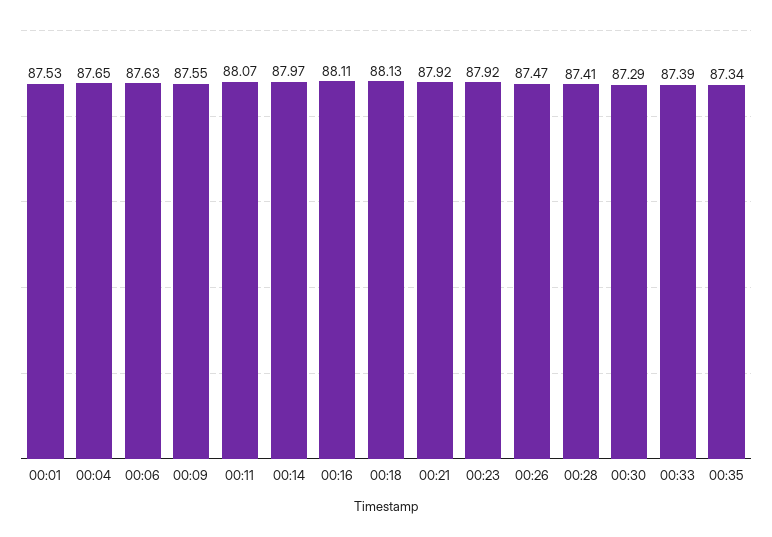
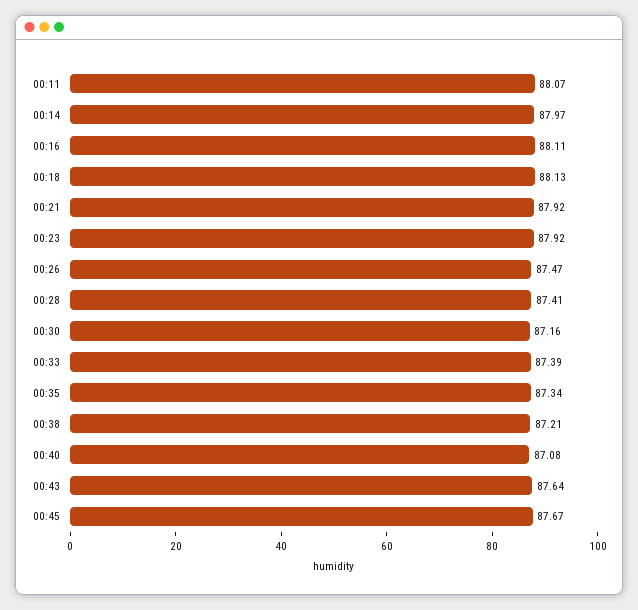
00:01: 87.53 -> none
00:04: 87.65 -> none
00:06: 87.63 -> none
00:09: 87.55 -> none
00:30: 87.29 -> 87.16
00:38: none -> 87.21
00:40: none -> 87.08
00:43: none -> 87.64
00:45: none -> 87.67

